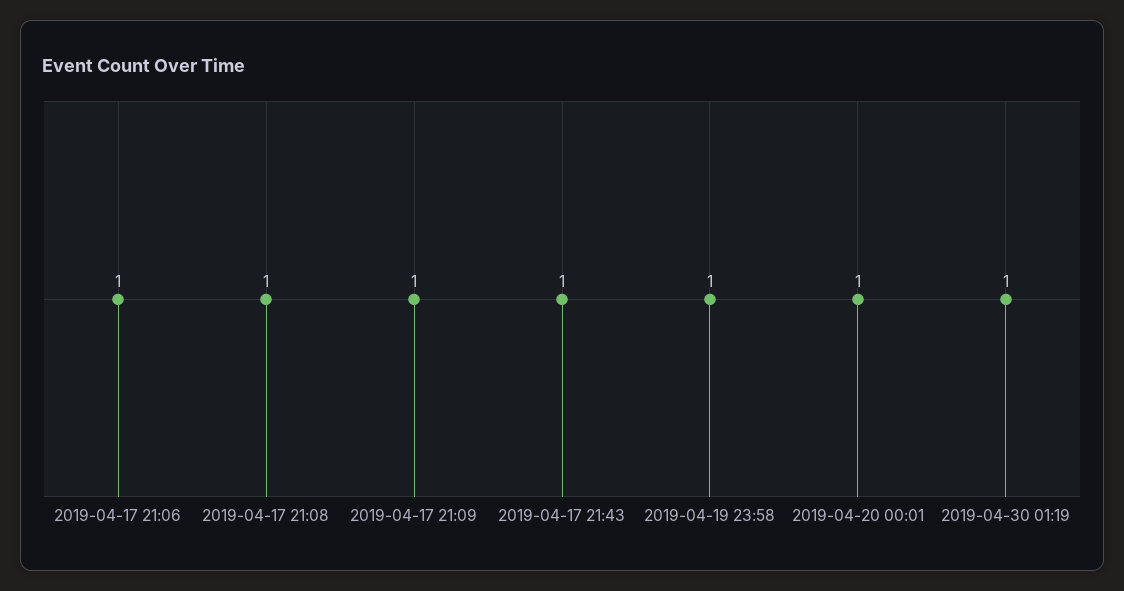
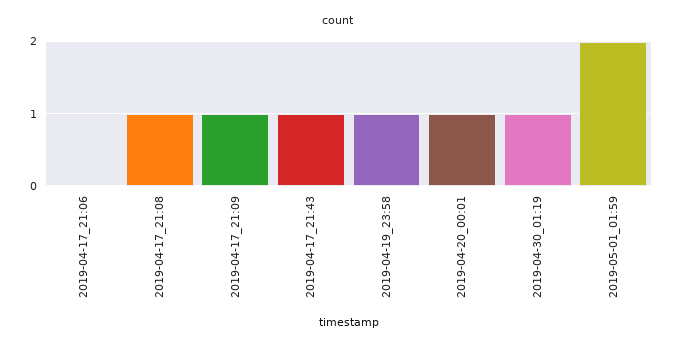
2019-04-17 21:06: 1 -> 0
2019-05-01_01:59: none -> 2

